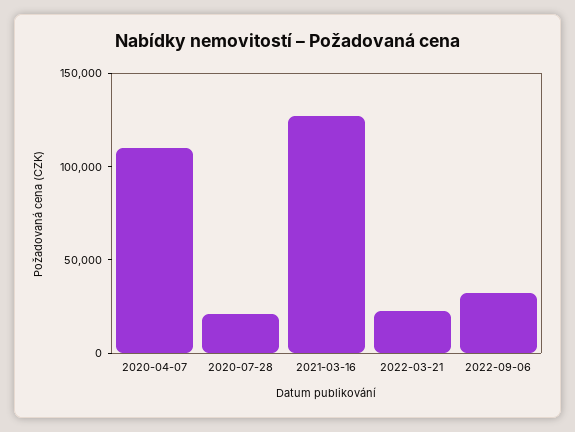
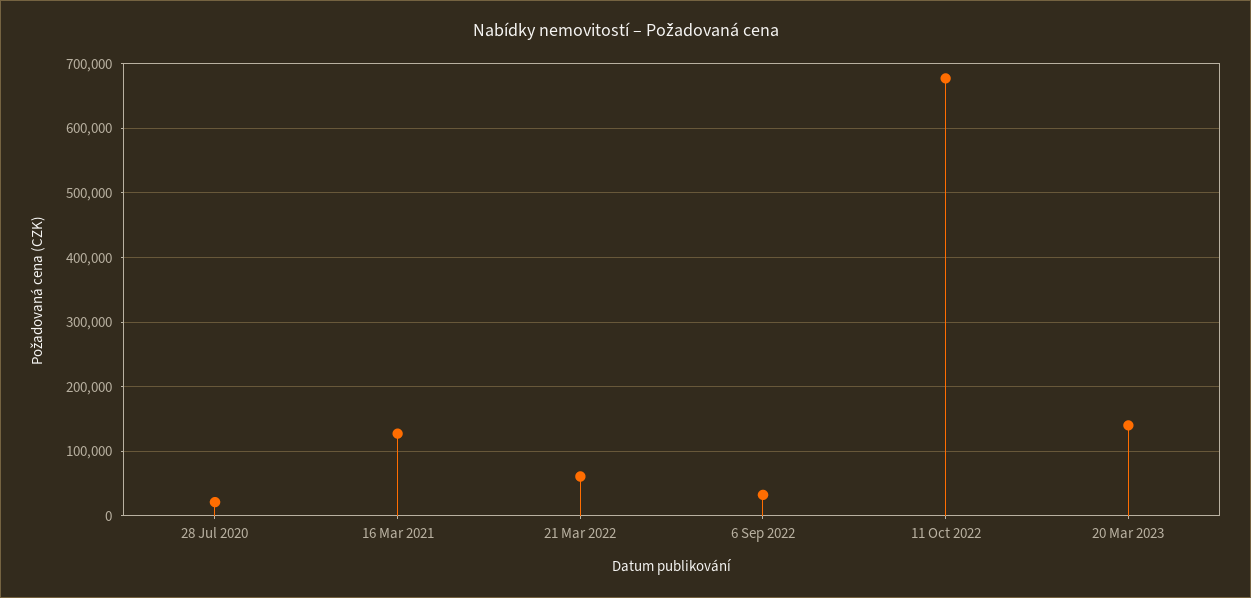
2020-04-07: 110000 -> none
2022-03-21: 20000 -> 60000
11 Oct 2022: none -> 680000
20 Mar 2023: none -> 140000

